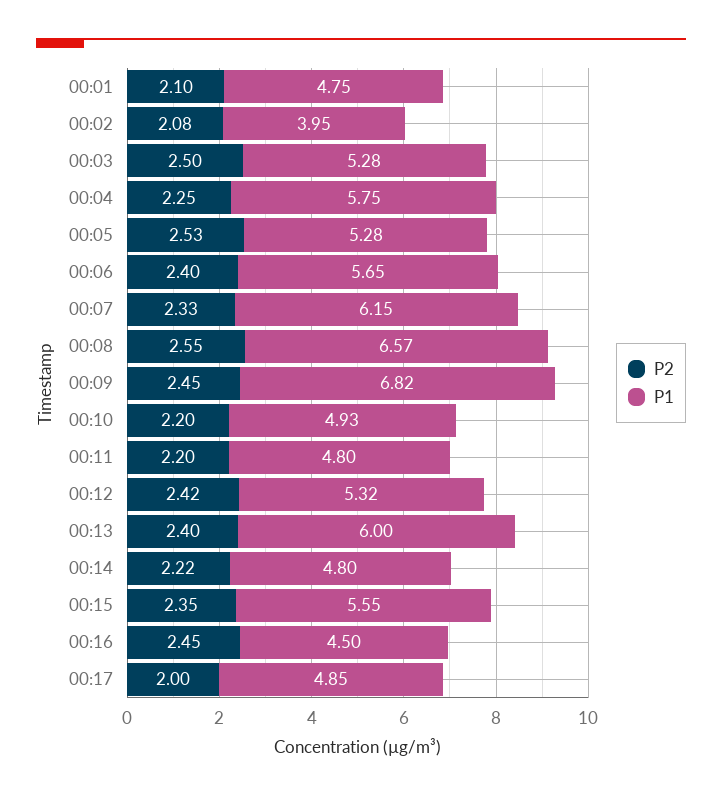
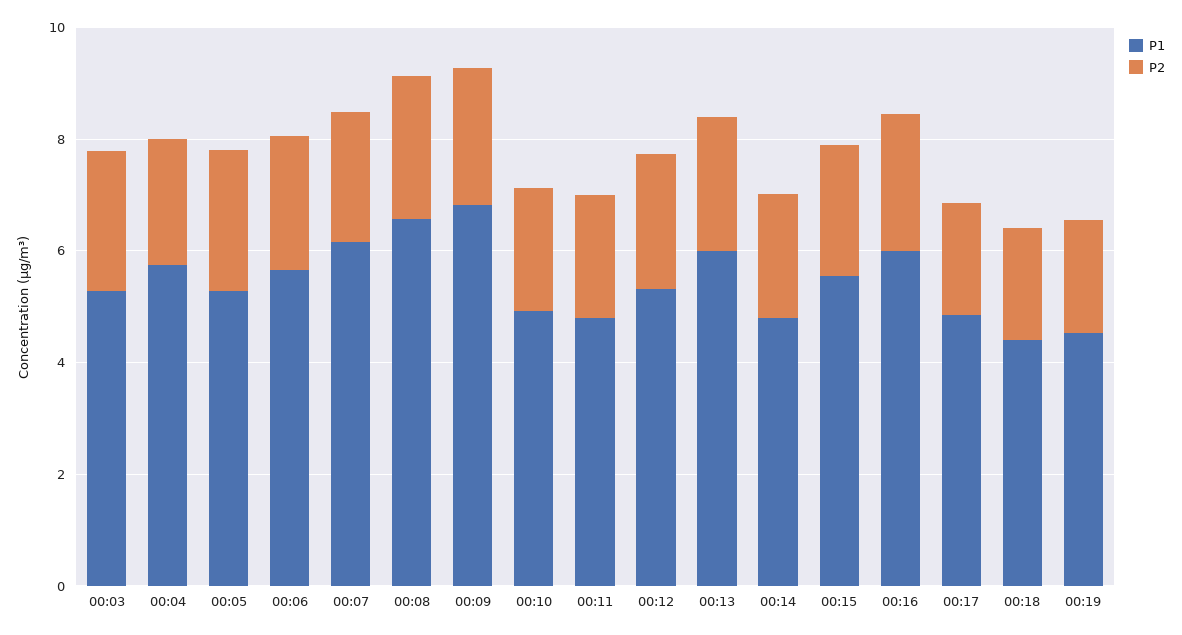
P2, 00:01: 2.1 -> none
P1, 00:01: 4.75 -> none
P2, 00:02: 2.08 -> none
P1, 00:02: 3.95 -> none
P1, 00:16: 4.5 -> 6
P1, 00:18: none -> 4.5
P2, 00:18: none -> 2
P1, 00:19: none -> 4.5
P2, 00:19: none -> 2

